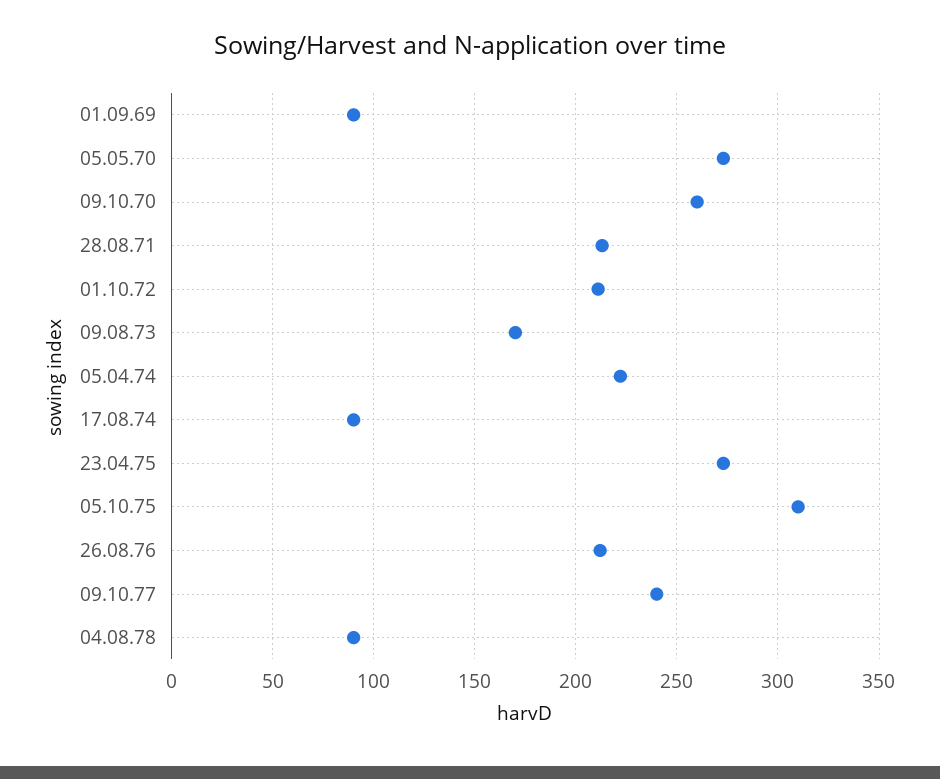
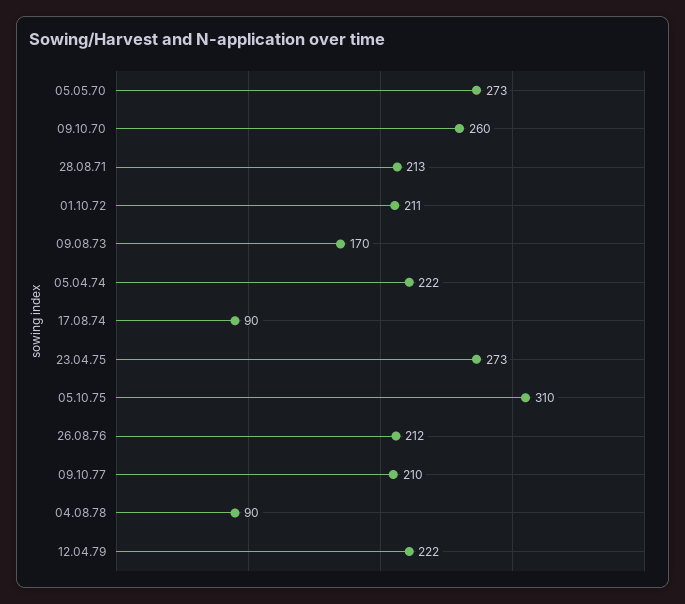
01.09.69: 90 -> none
09.10.77: 240 -> 210
12.04.79: none -> 222

